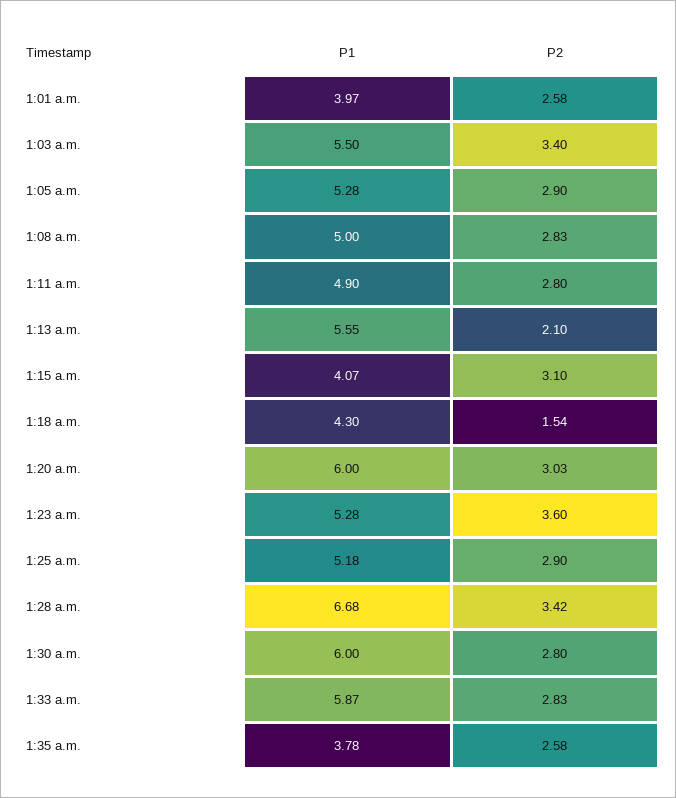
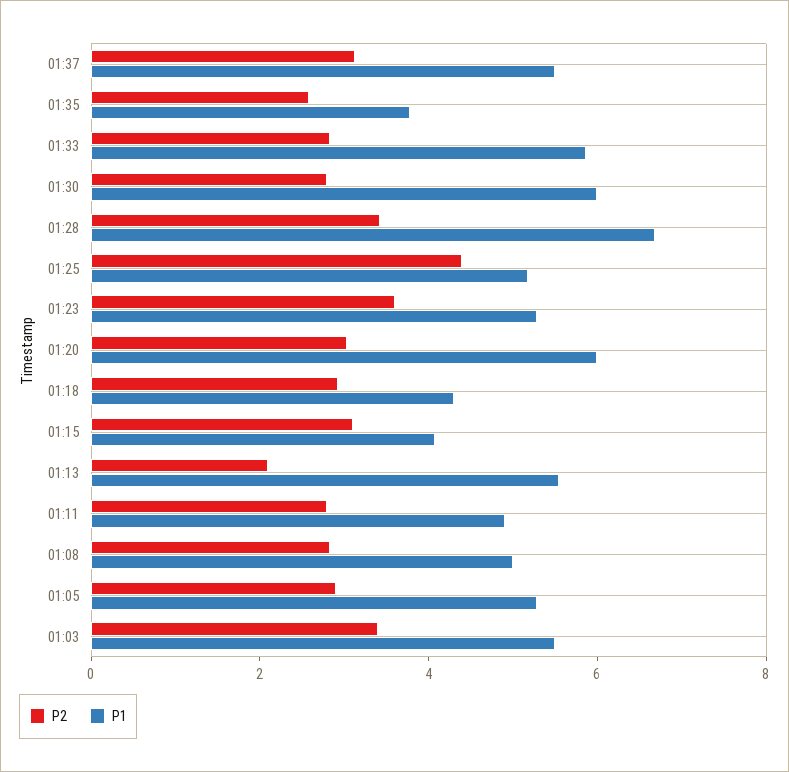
P1, 1:01 a.m.: 3.97 -> none
P2, 1:01 a.m.: 2.58 -> none
P2, 1:18 a.m.: 1.54 -> 3
P2, 1:25 a.m.: 2.9 -> 4.5
P2, 01:37: none -> 3
P1, 01:37: none -> 5.5

